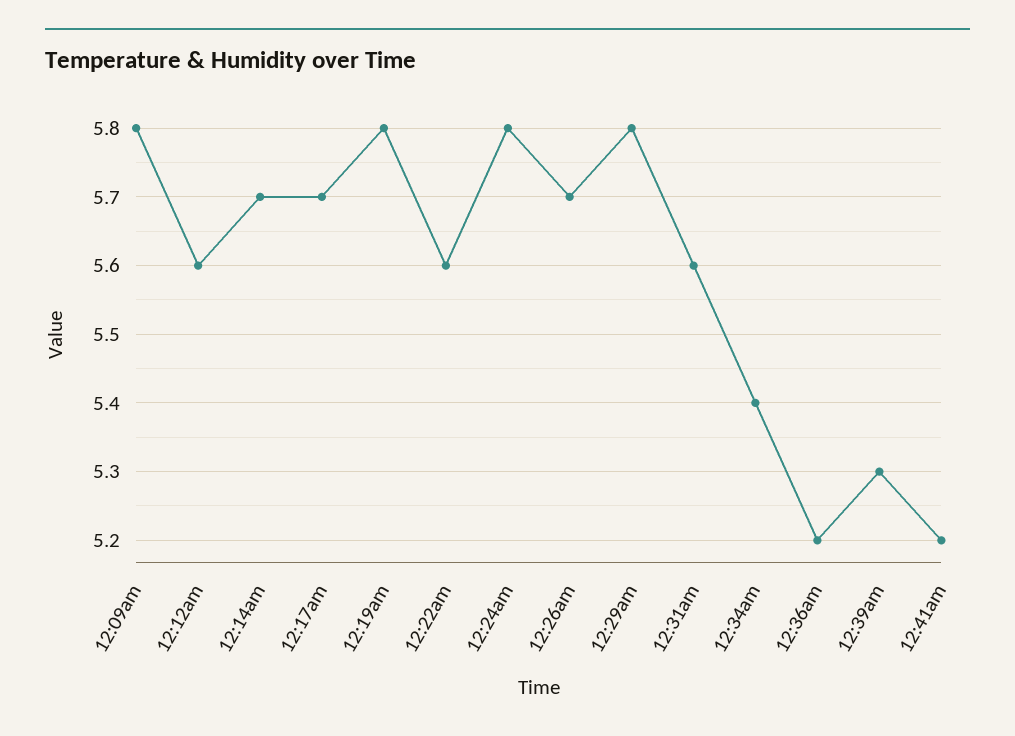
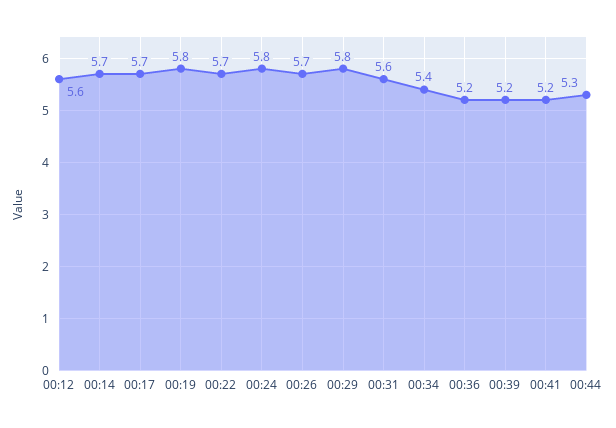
12:09am: 5.8 -> none
12:22am: 5.6 -> 5.7
12:39am: 5.3 -> 5.2
00:44: none -> 5.3

